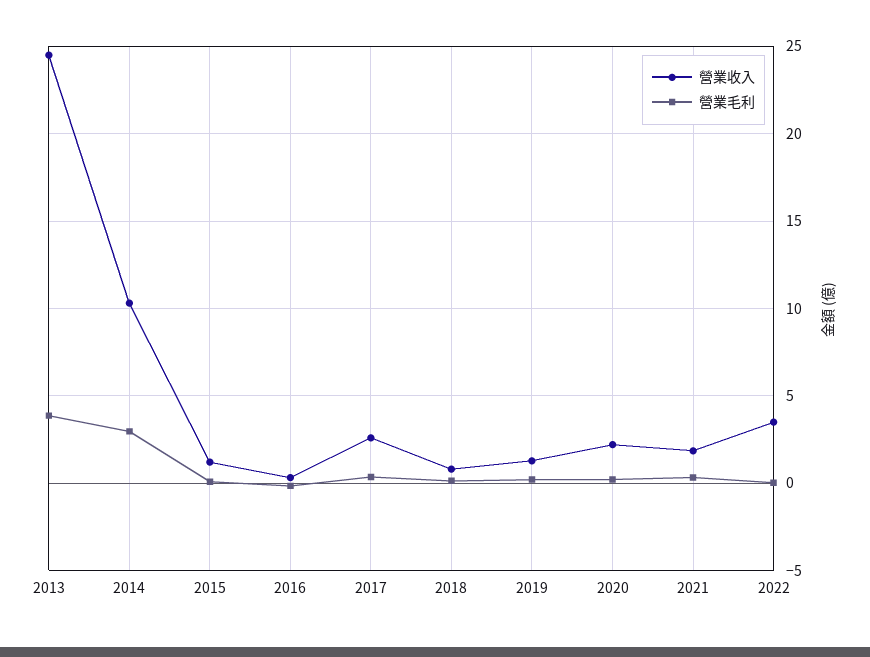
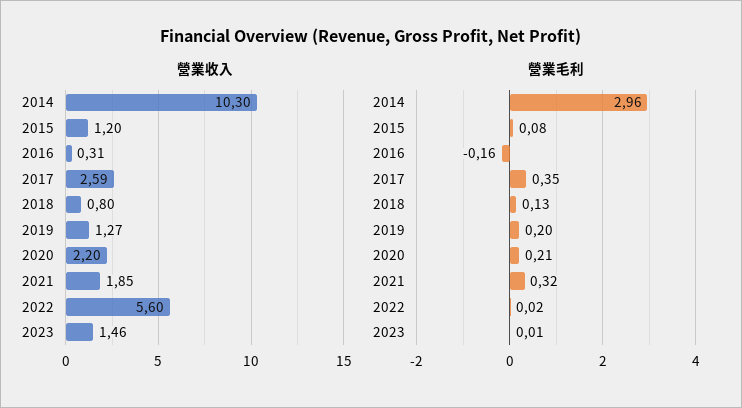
營業收入, 2013: 24.5 -> none
營業毛利, 2013: 4 -> none
營業收入, 2022: 3.5 -> 5.6
營業收入, 2023: none -> 1.46
營業毛利, 2023: none -> 0.01

